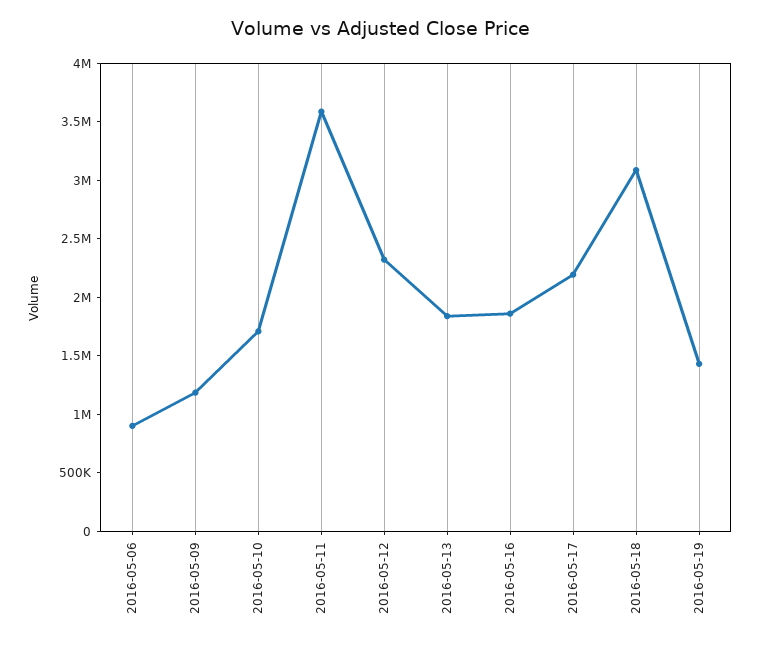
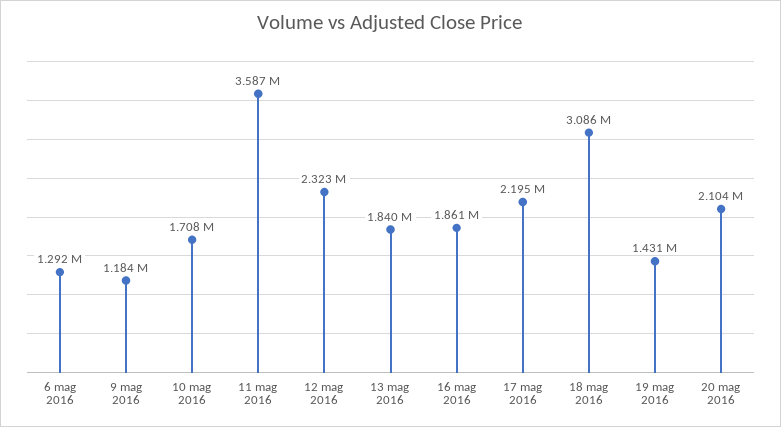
2016-05-06: 900000 -> 1292000
20 mag 2016: none -> 2104000

